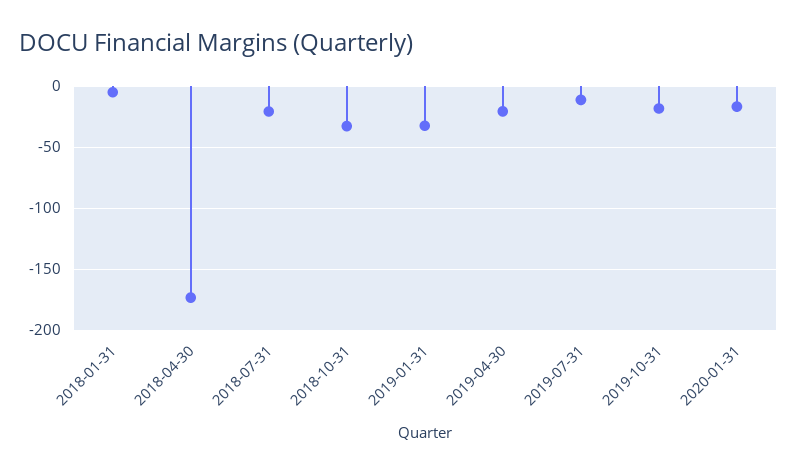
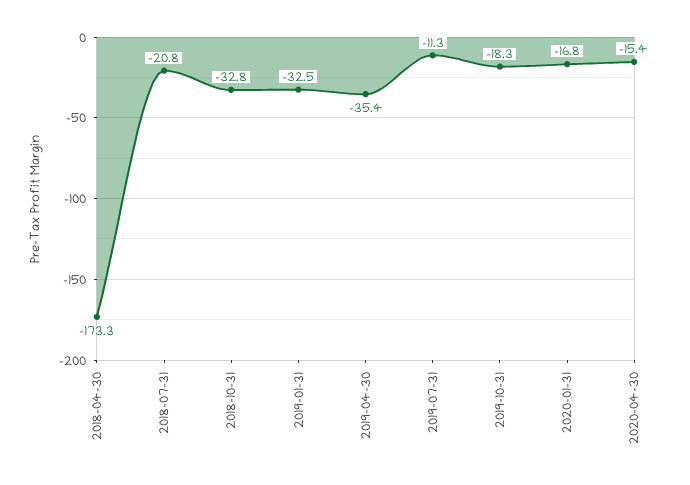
2018-01-31: -5 -> none
2019-04-30: -20 -> -35.4
2020-04-30: none -> -15.4

